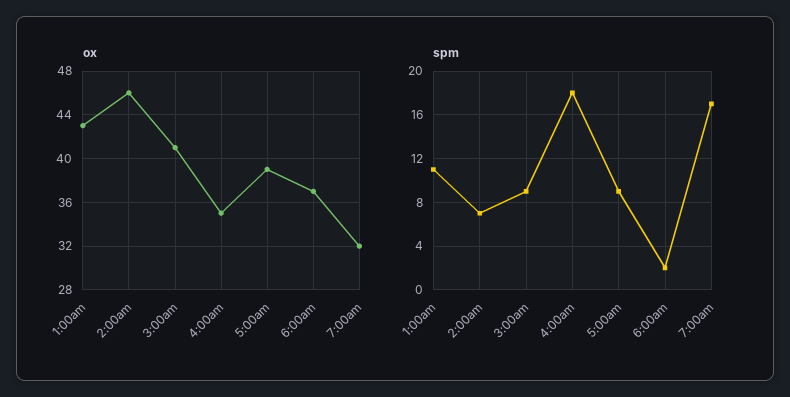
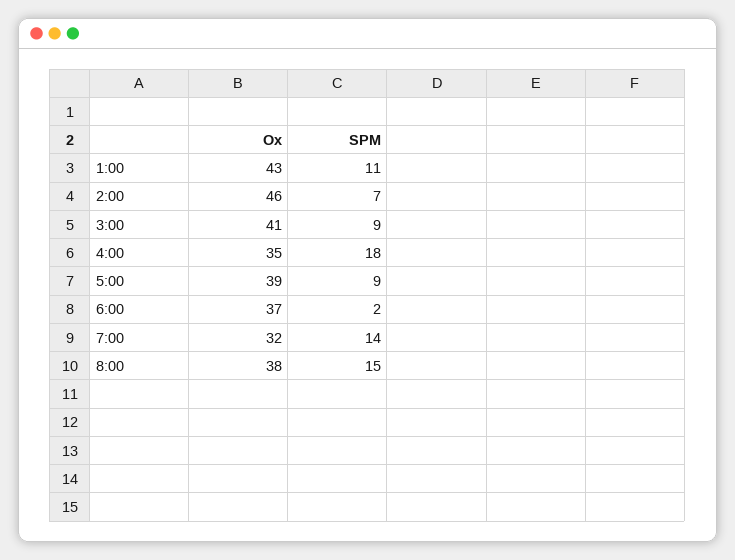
spm, 7:00am: 17 -> 14
ox, 8:00: none -> 38
spm, 8:00: none -> 15

